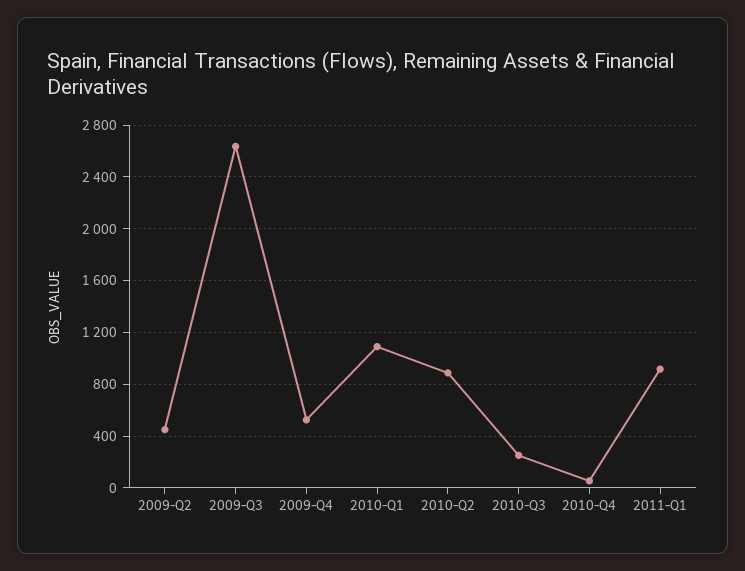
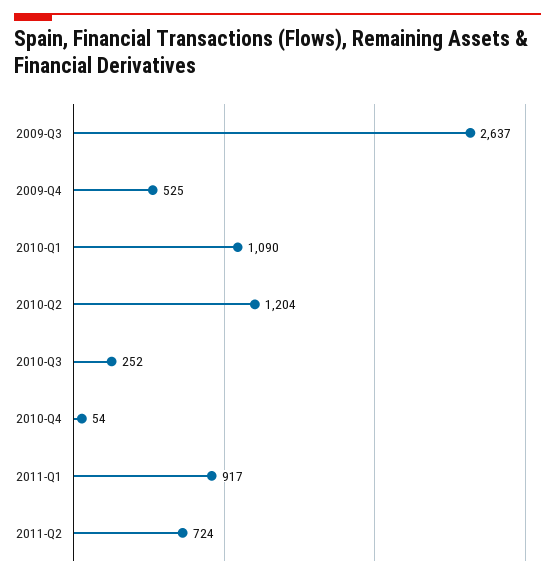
2009-Q2: 450 -> none
2010-Q2: 900 -> 1204
2011-Q2: none -> 724

